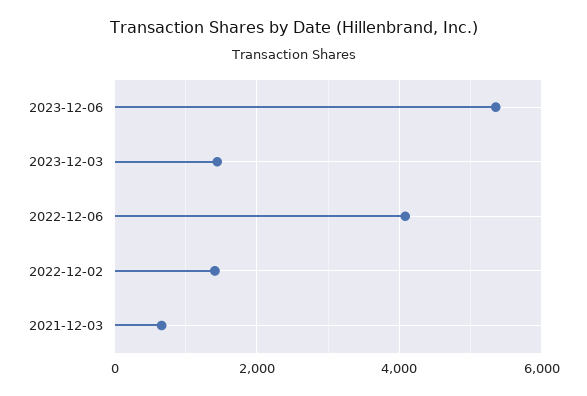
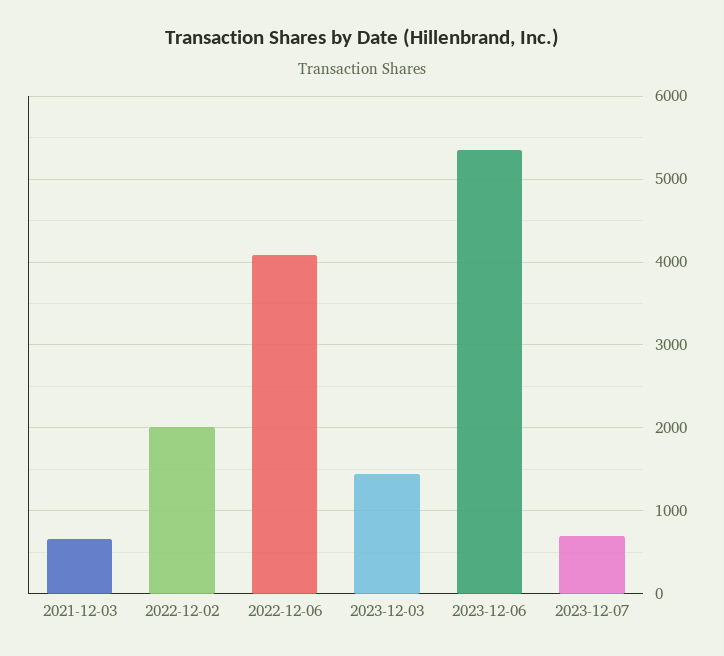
2022-12-02: 1400 -> 2000
2023-12-07: none -> 700

